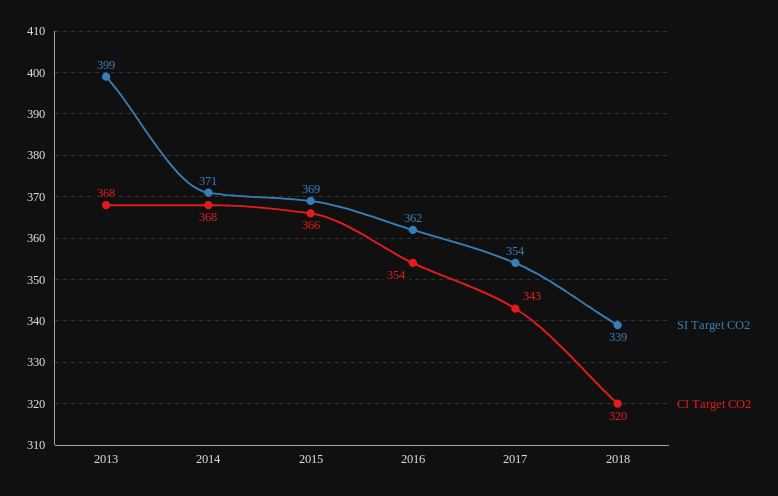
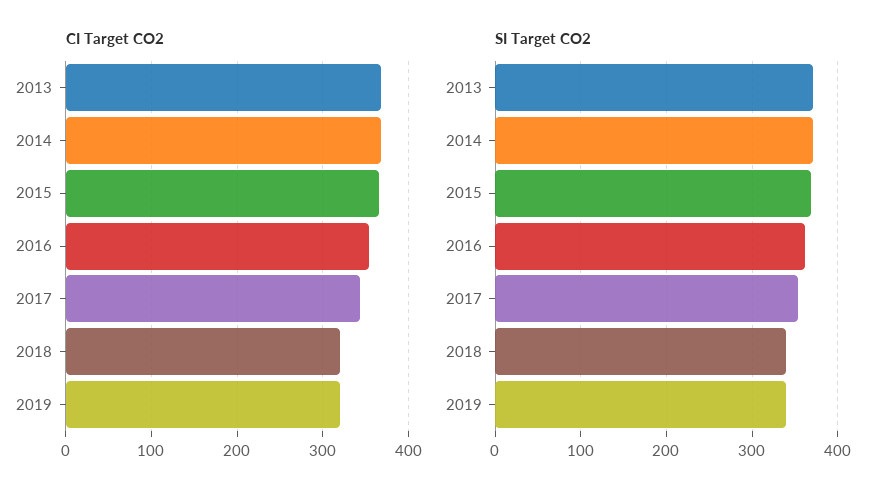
SI Target CO2, 2013: 399 -> 370
CI Target CO2, 2019: none -> 320
SI Target CO2, 2019: none -> 340

